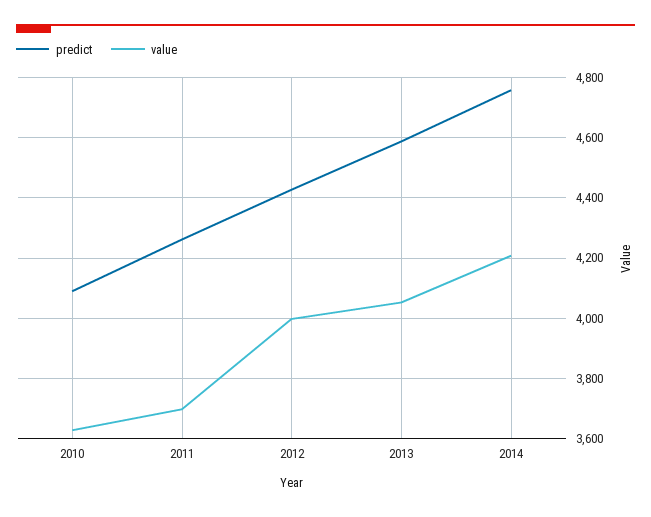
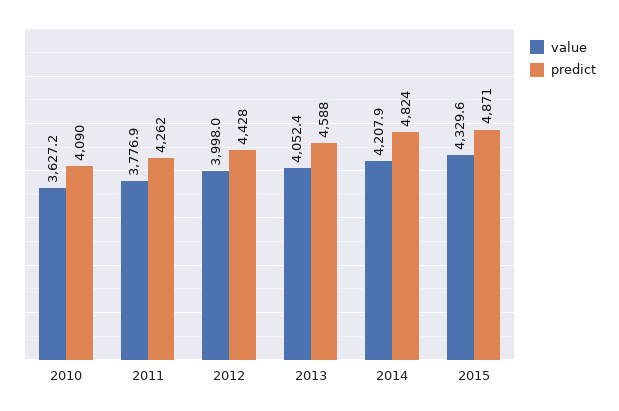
value, 2011: 3700 -> 3776.9
predict, 2014: 4760 -> 4824
value, 2015: none -> 4329.6
predict, 2015: none -> 4871

